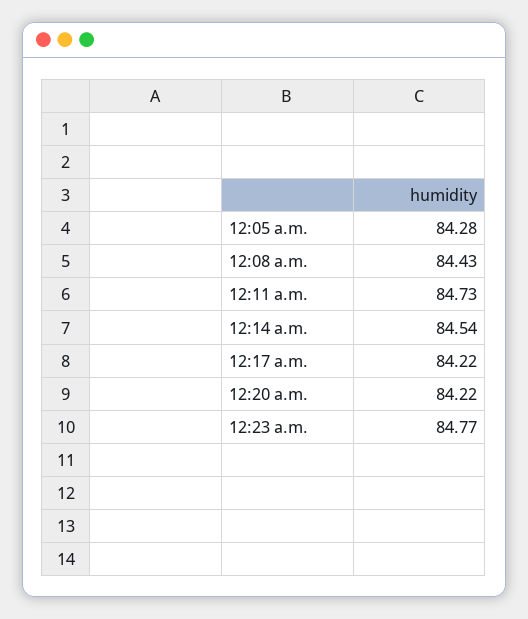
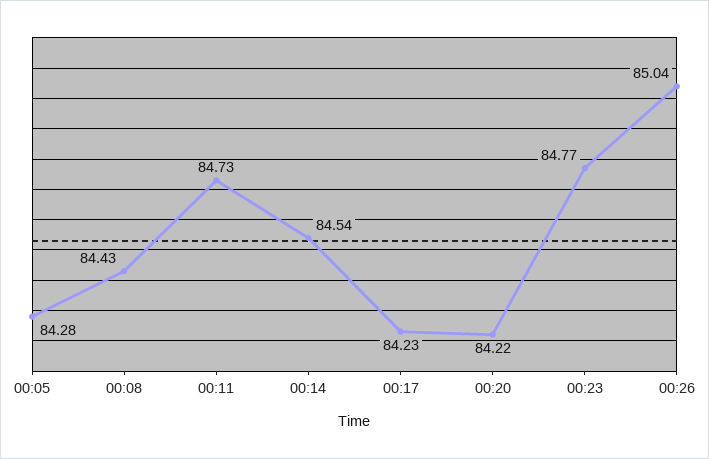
12:17 a.m.: 84.22 -> 84.23
00:26: none -> 85.04

